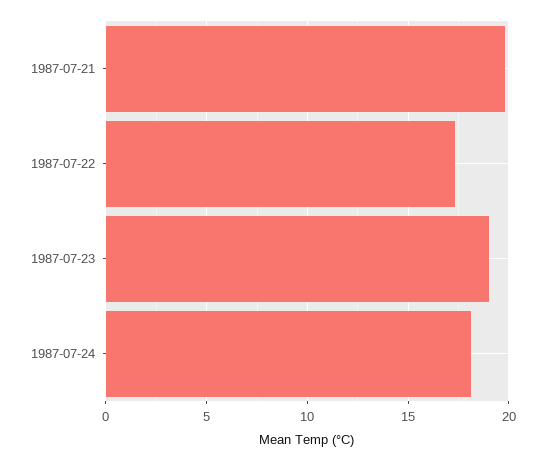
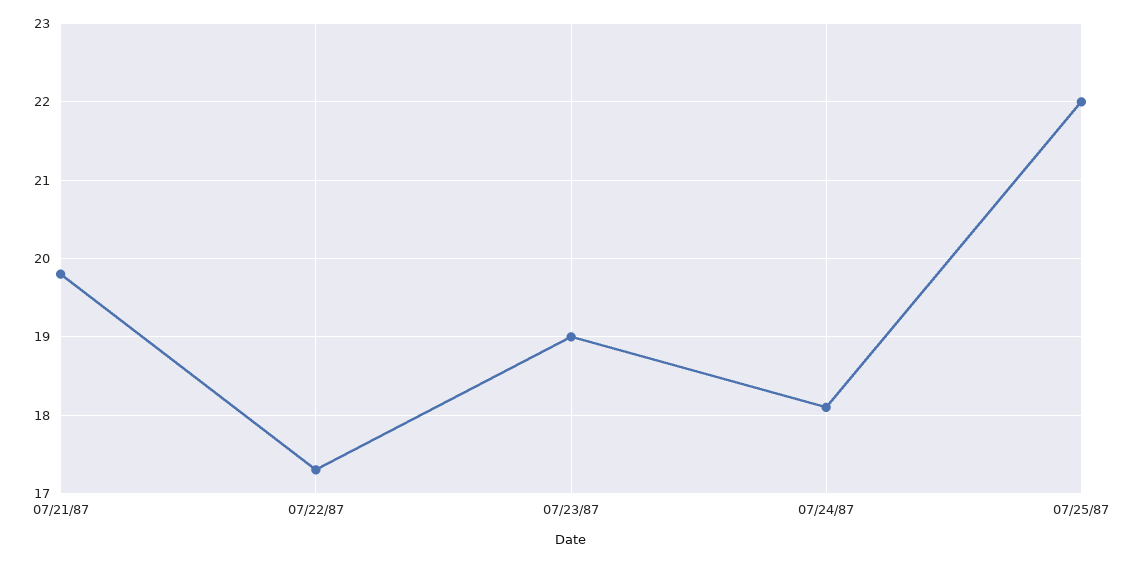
07/25/87: none -> 22

